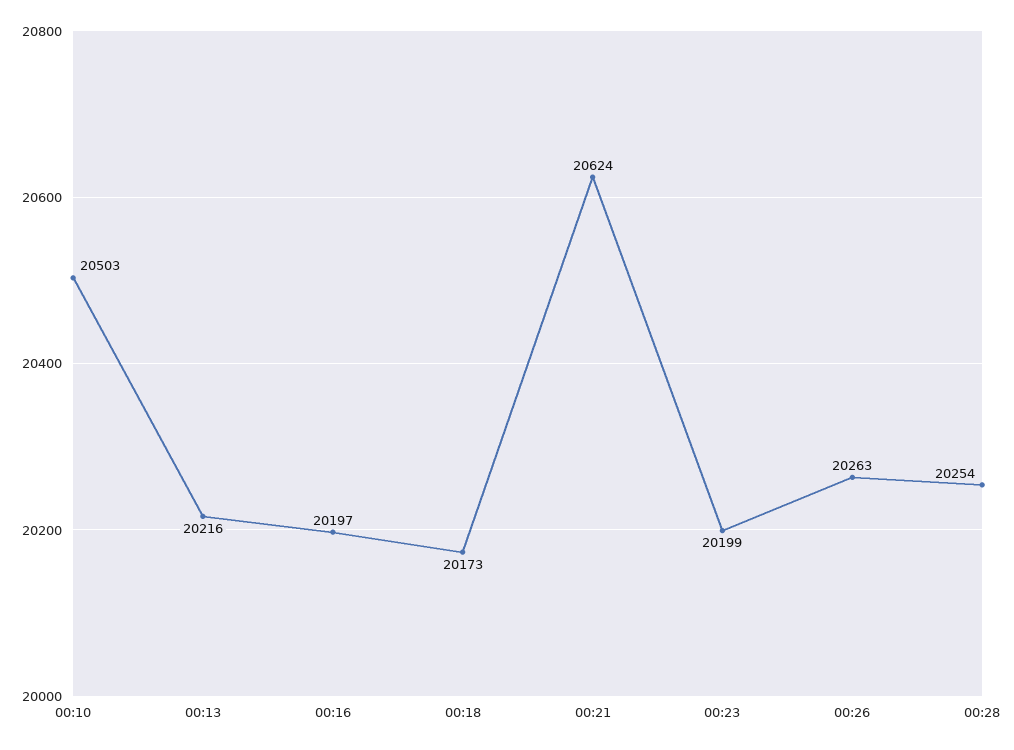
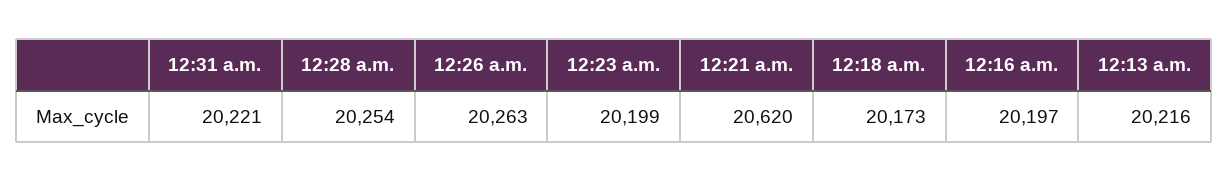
00:10: 20503 -> none
00:21: 20624 -> 20620
12:31 a.m.: none -> 20221

